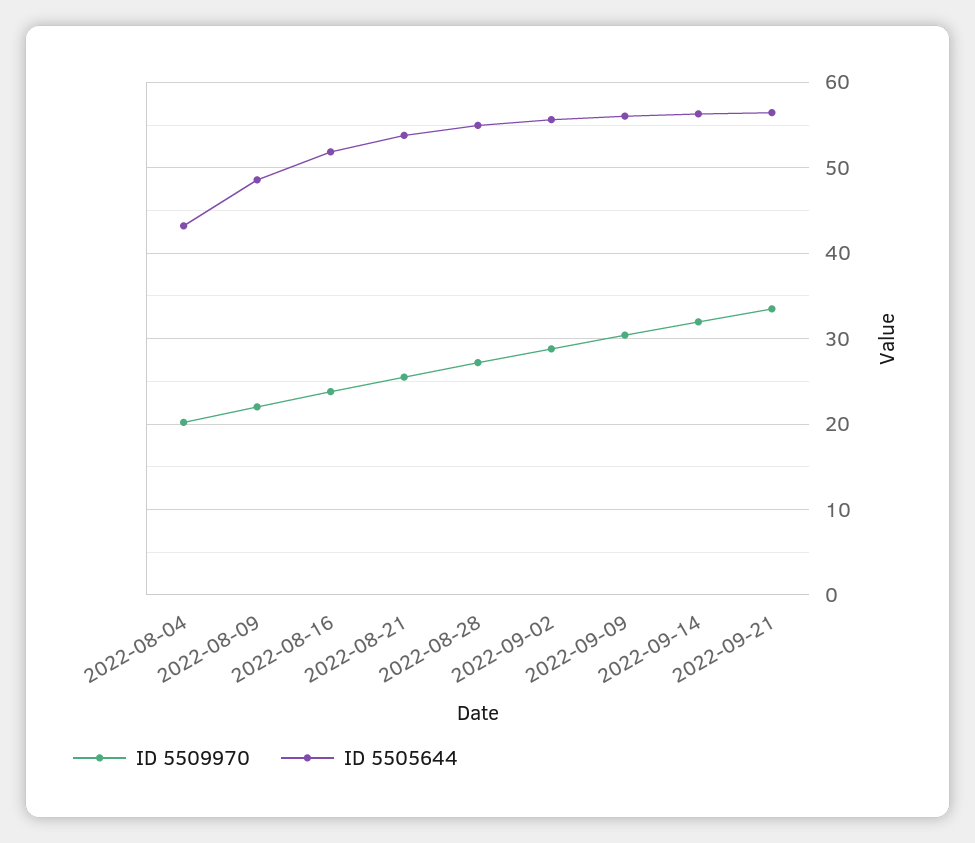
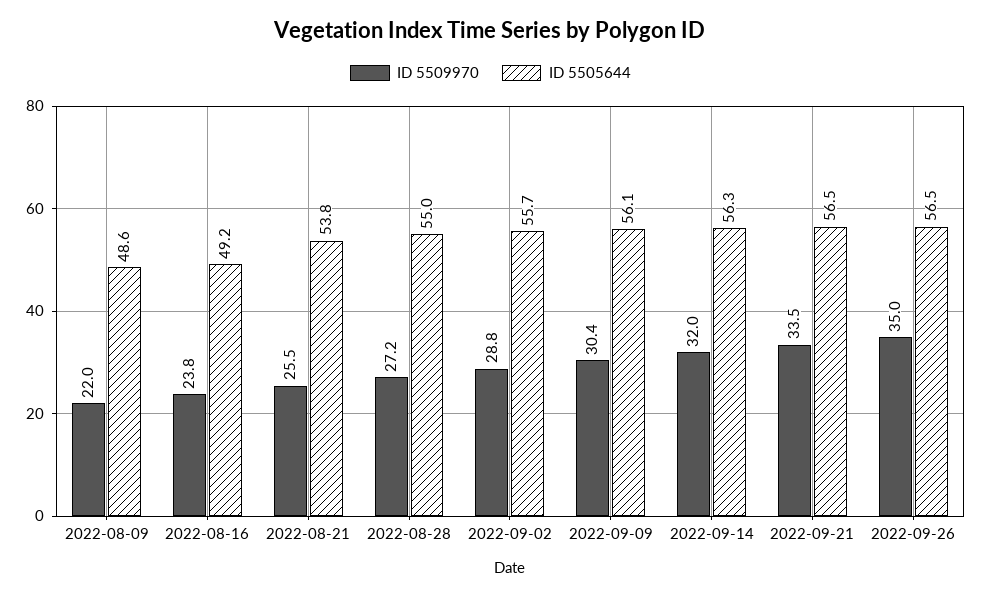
ID 5509970, 2022-08-04: 20 -> none
ID 5505644, 2022-08-04: 43 -> none
ID 5505644, 2022-08-16: 52 -> 49.2
ID 5509970, 2022-09-26: none -> 35
ID 5505644, 2022-09-26: none -> 56.5

